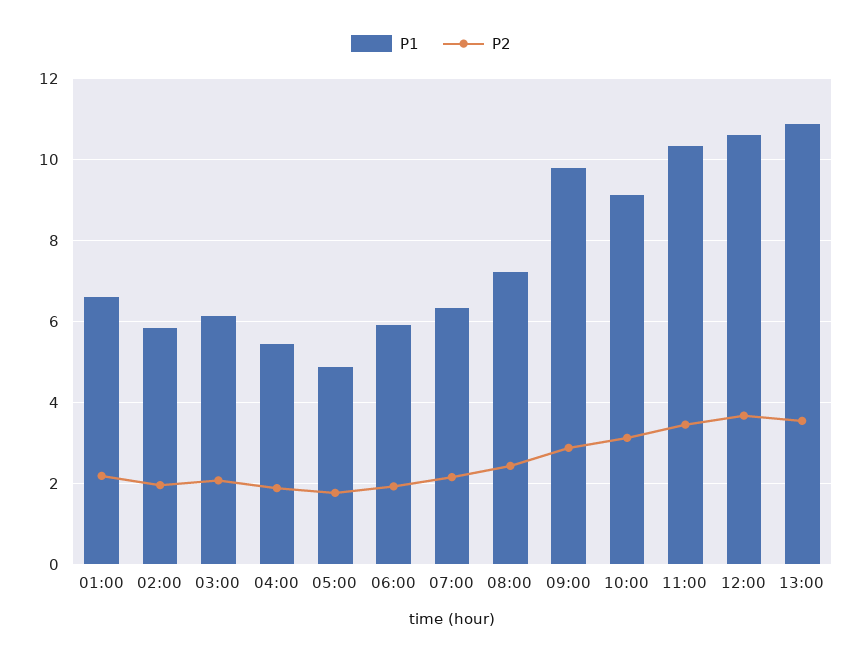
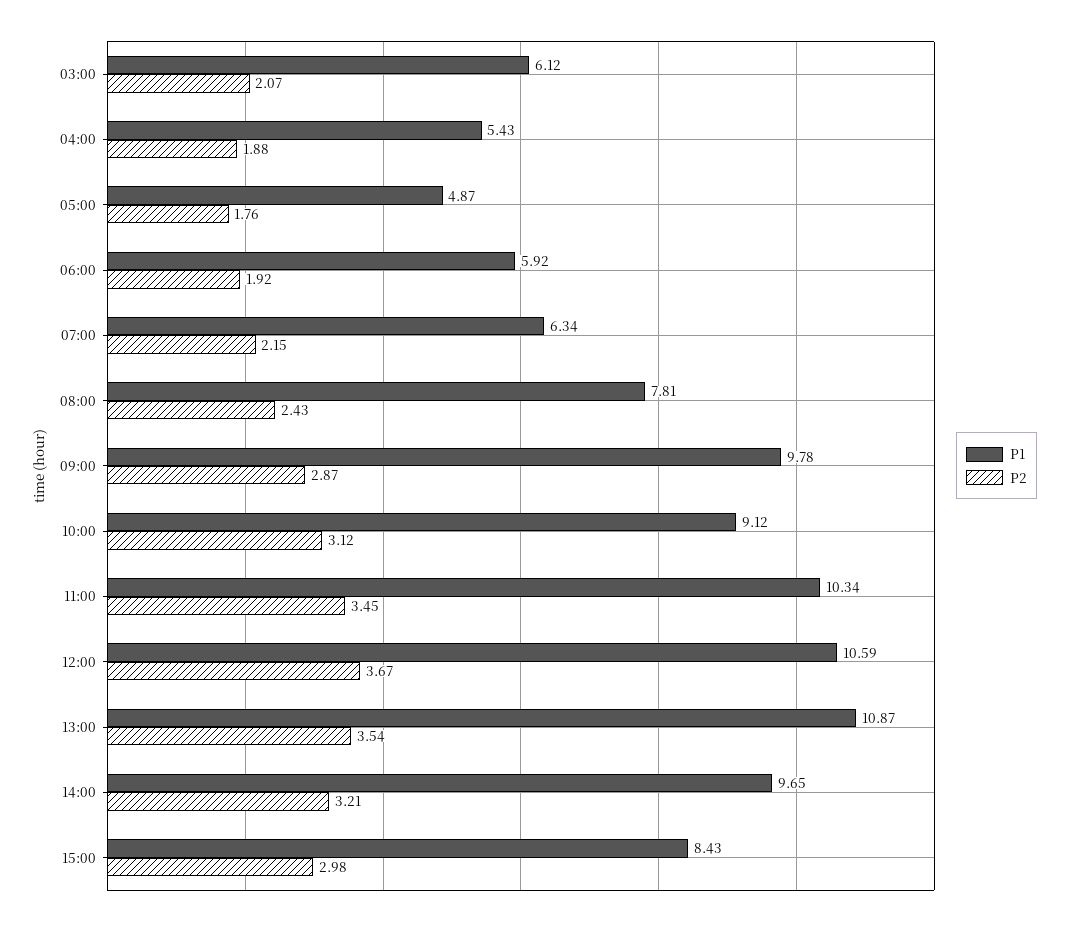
P1, 01:00: 6.6 -> none
P2, 01:00: 2.2 -> none
P1, 02:00: 5.8 -> none
P2, 02:00: 2 -> none
P1, 08:00: 7.2 -> 7.81
P1, 14:00: none -> 9.65
P2, 14:00: none -> 3.21
P1, 15:00: none -> 8.43
P2, 15:00: none -> 2.98

